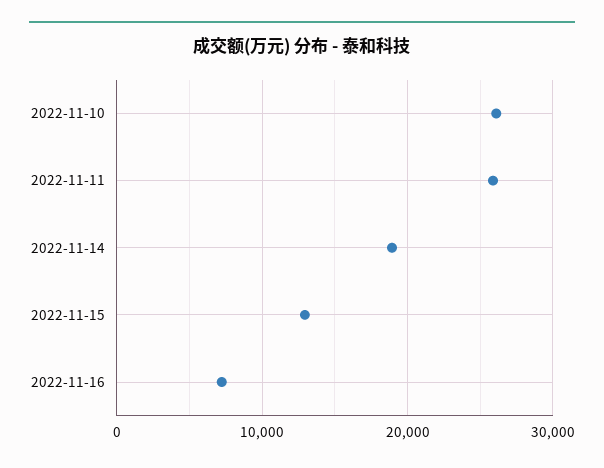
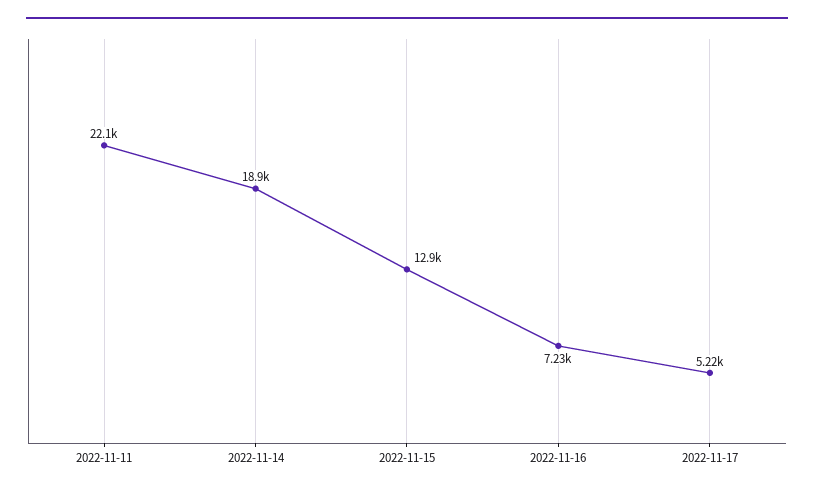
2022-11-10: 26000 -> none
2022-11-11: 26000 -> 22100
2022-11-17: none -> 5220

